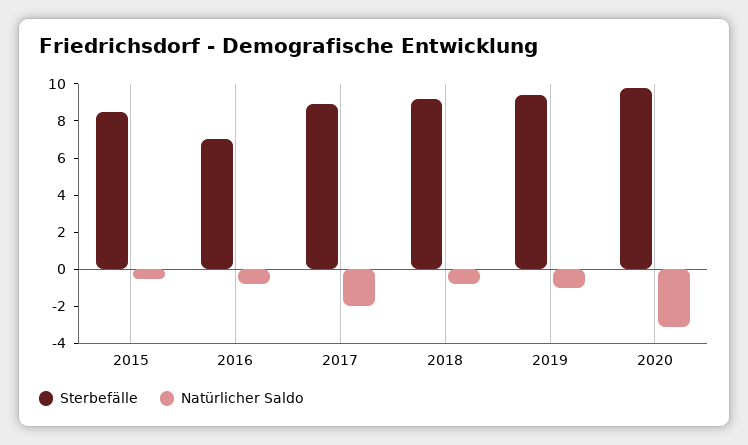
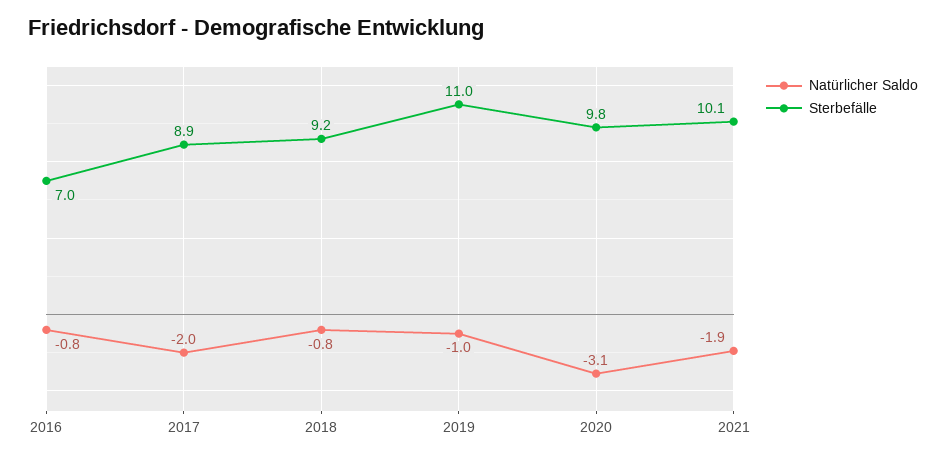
Sterbefälle, 2015: 8.5 -> none
Natürlicher Saldo, 2015: -0.5 -> none
Sterbefälle, 2019: 9.5 -> 11
Natürlicher Saldo, 2021: none -> -1.9
Sterbefälle, 2021: none -> 10.1

